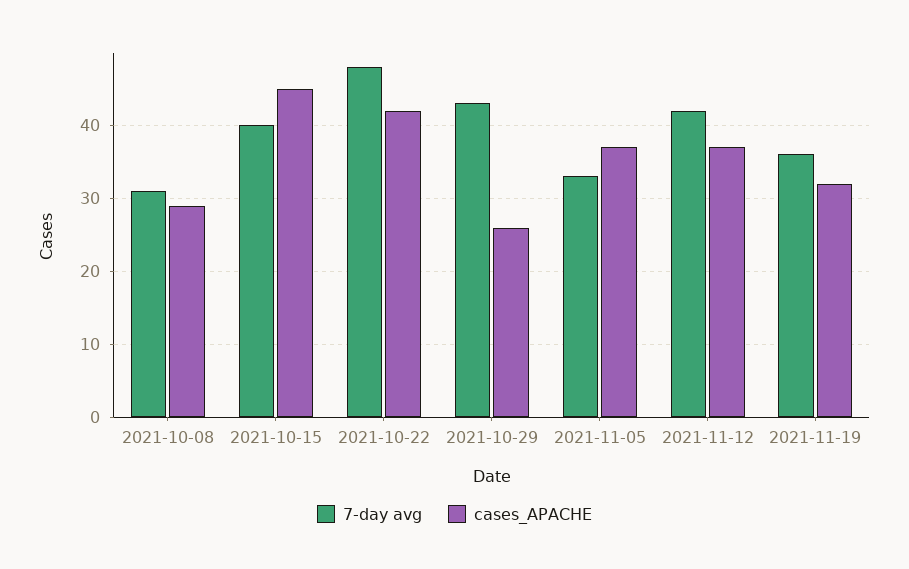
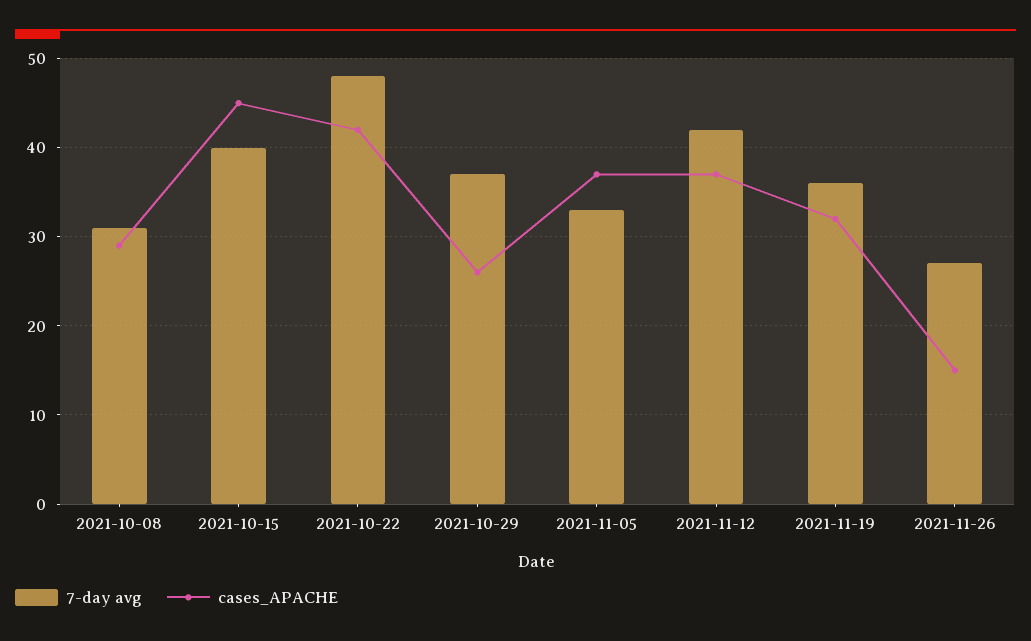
7-day avg, 2021-10-29: 43 -> 37
7-day avg, 2021-11-26: none -> 27
cases_APACHE, 2021-11-26: none -> 15

